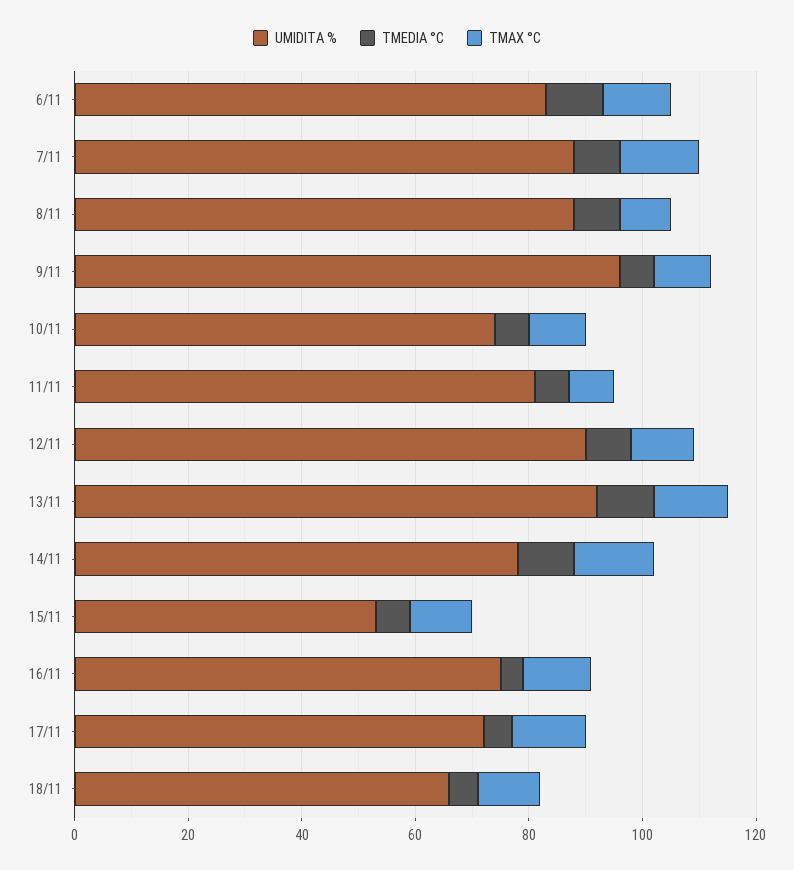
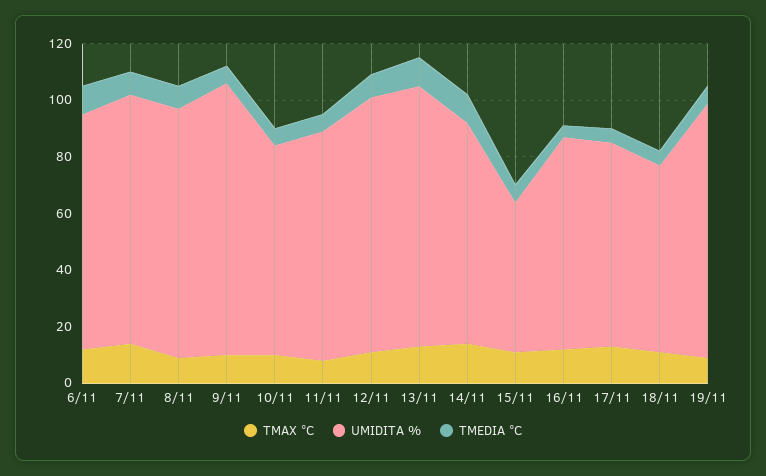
TMAX °C, 19/11: none -> 10
UMIDITA %, 19/11: none -> 90
TMEDIA °C, 19/11: none -> 5

